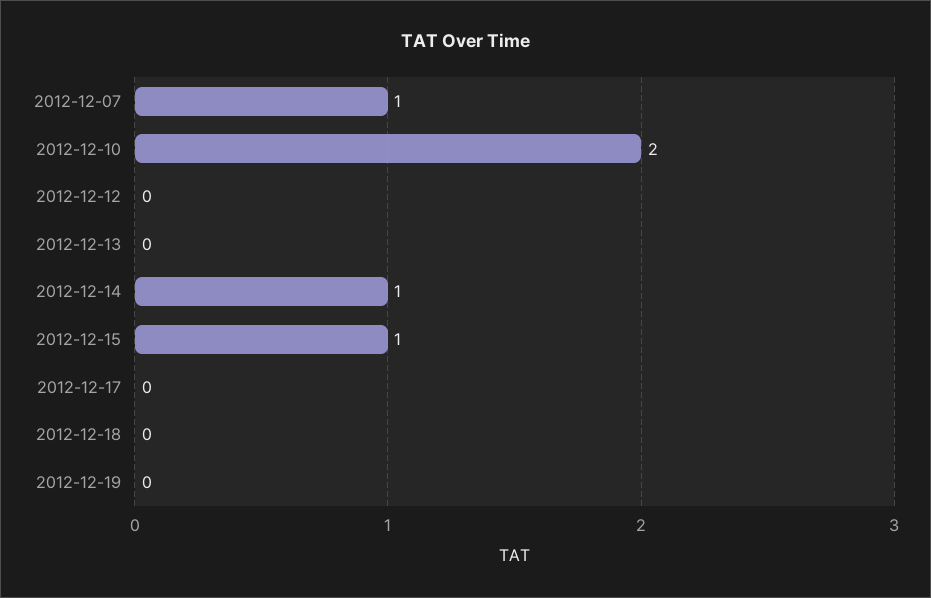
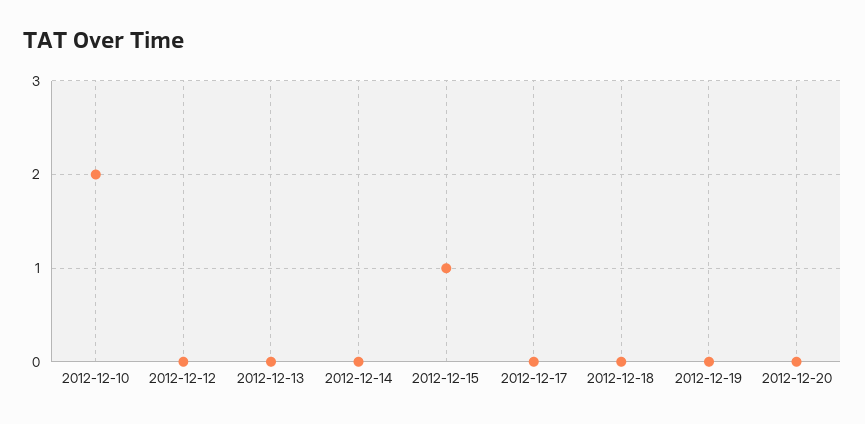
2012-12-07: 1 -> none
2012-12-14: 1 -> 0
2012-12-20: none -> 0

